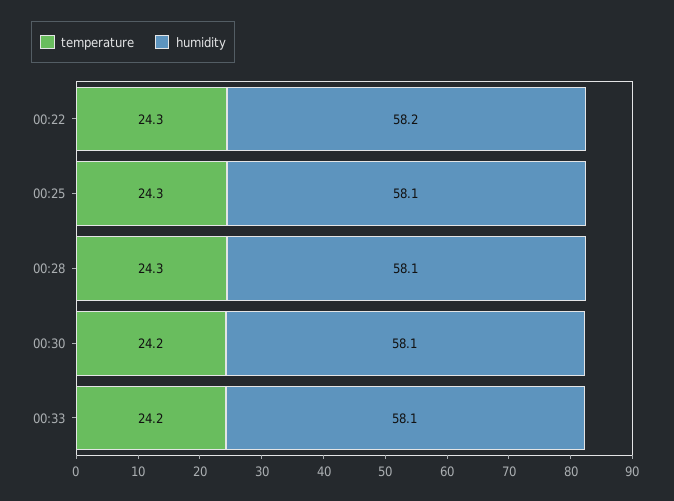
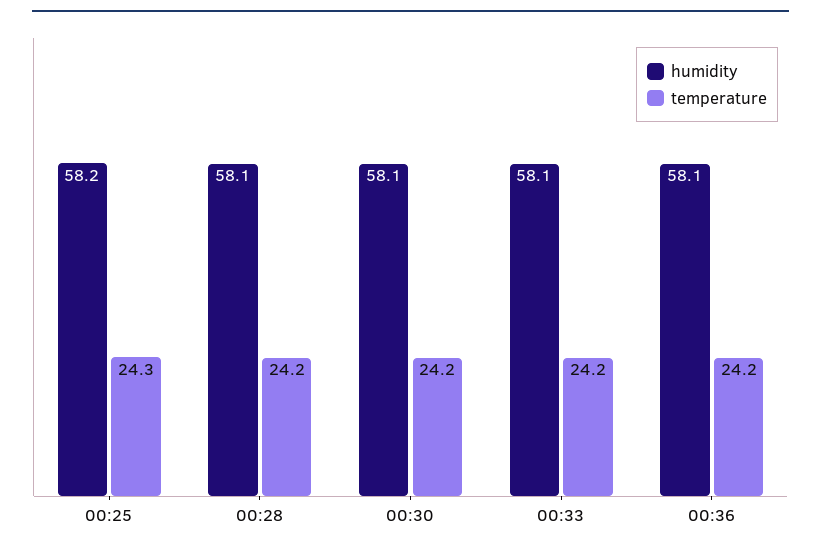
temperature, 00:22: 24.3 -> none
humidity, 00:22: 58.2 -> none
humidity, 00:25: 58.1 -> 58.2
temperature, 00:28: 24.3 -> 24.2
humidity, 00:36: none -> 58.1
temperature, 00:36: none -> 24.2

